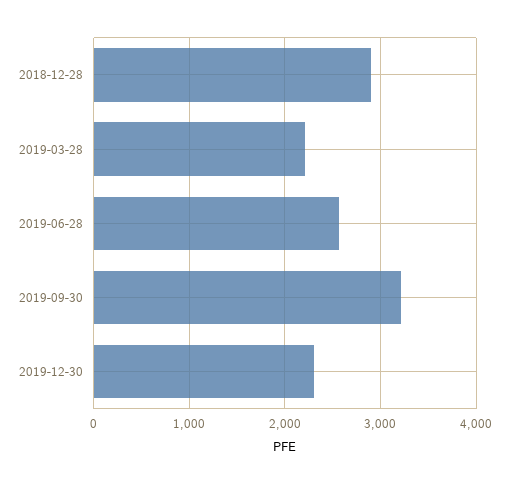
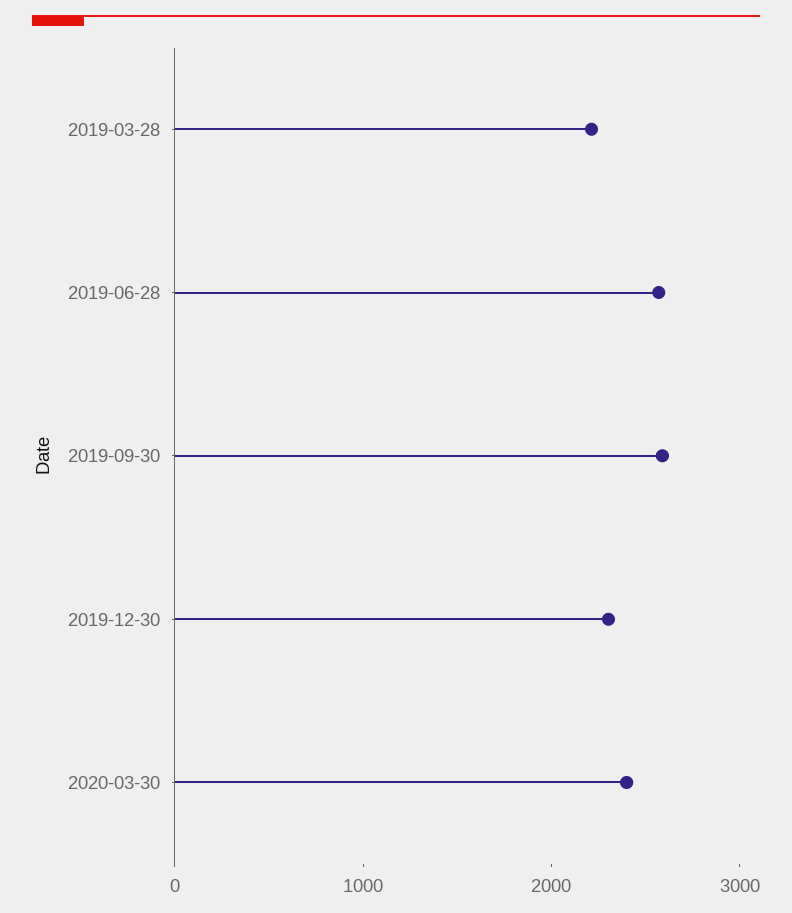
2018-12-28: 2900 -> none
2019-09-30: 3200 -> 2600
2020-03-30: none -> 2400

